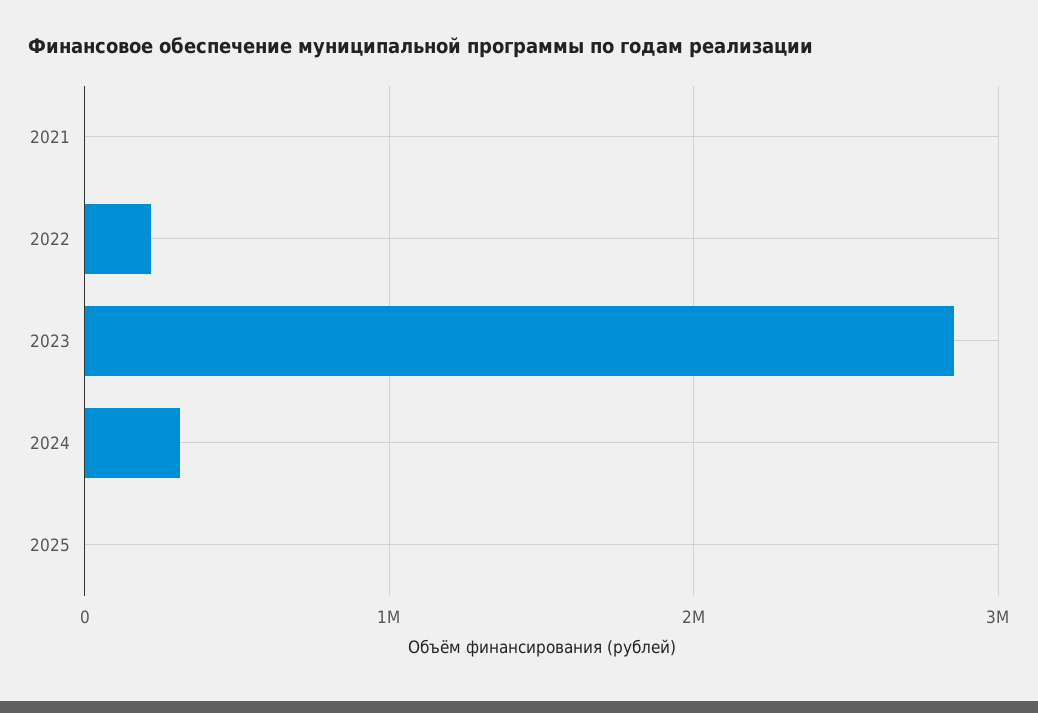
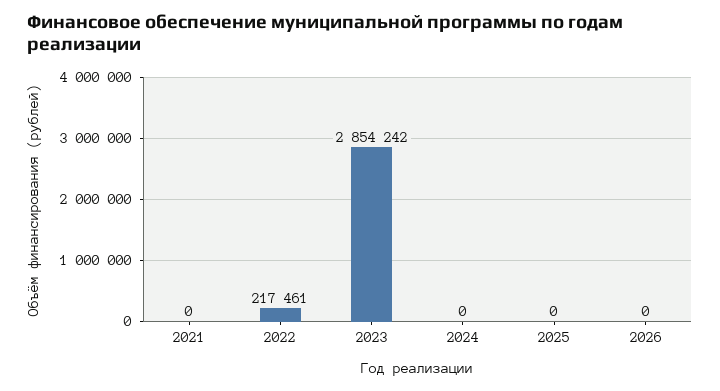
2024: 300000 -> 0
2026: none -> 0

